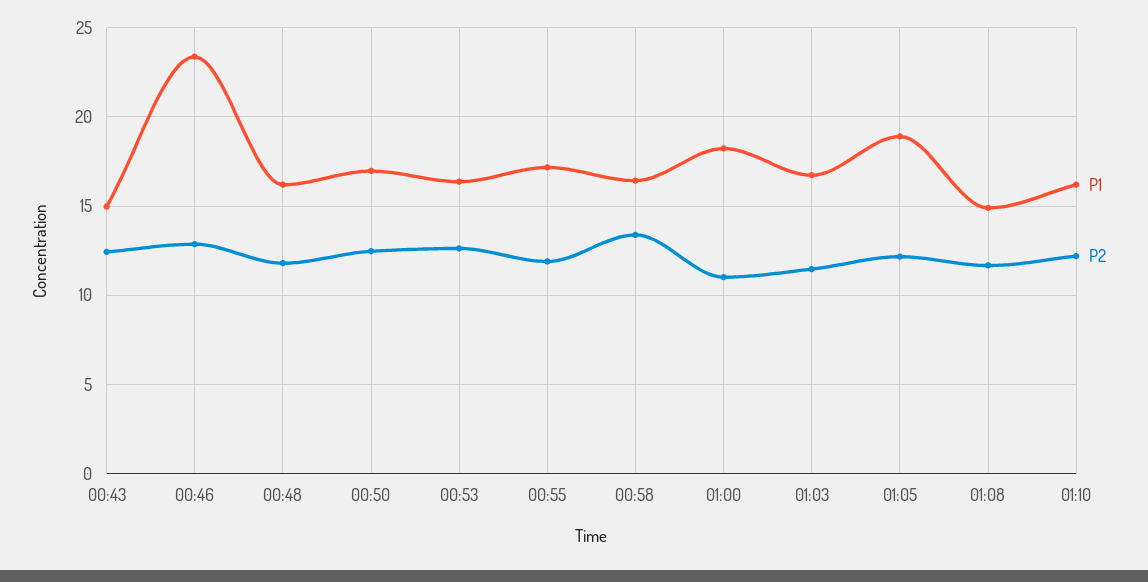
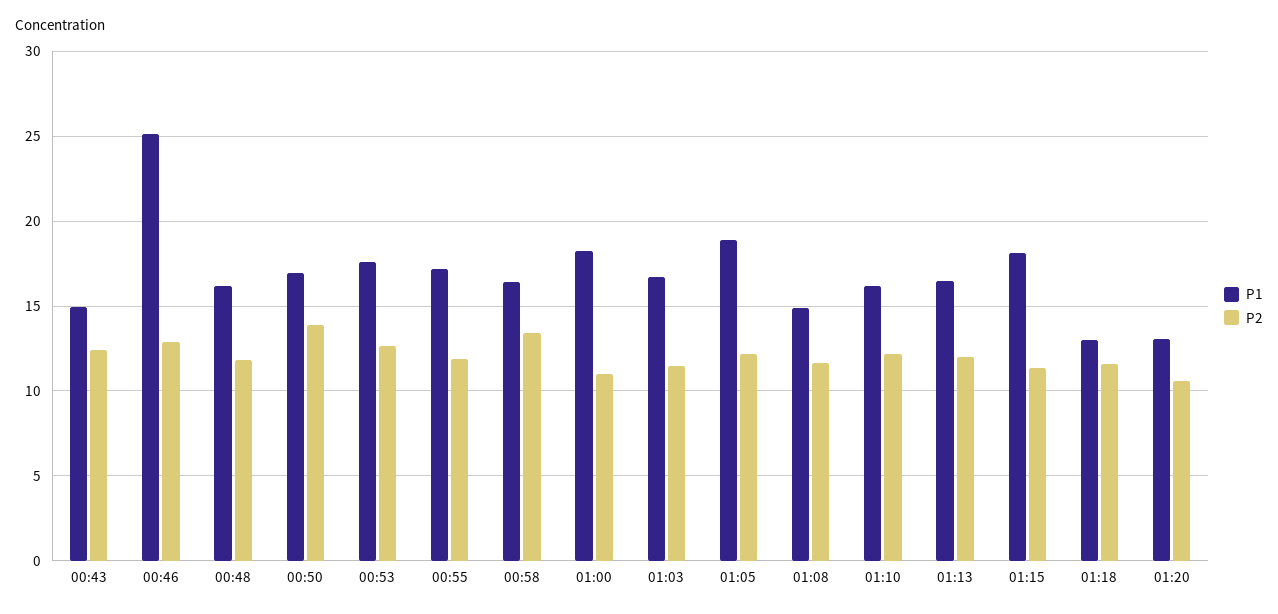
P1, 00:46: 23.5 -> 25
P2, 00:50: 12.5 -> 14
P1, 00:53: 16.5 -> 17.5
P1, 01:13: none -> 16.5
P2, 01:13: none -> 12
P1, 01:15: none -> 18
P2, 01:15: none -> 11.5
P1, 01:18: none -> 13
P2, 01:18: none -> 11.5
P1, 01:20: none -> 13
P2, 01:20: none -> 10.5

